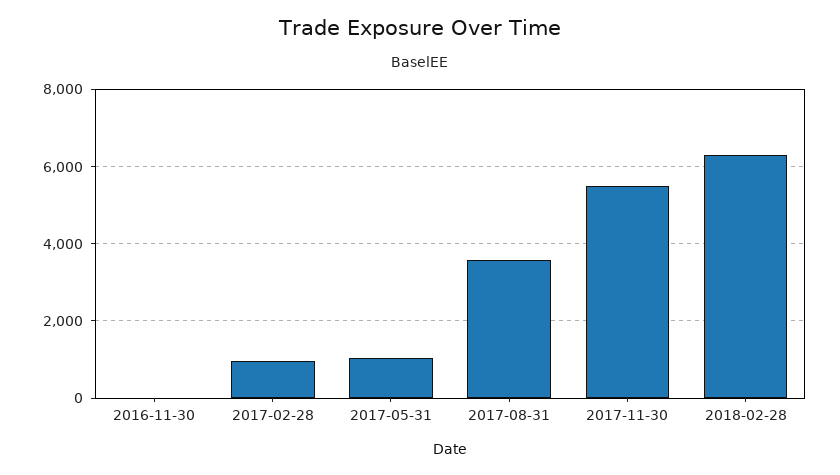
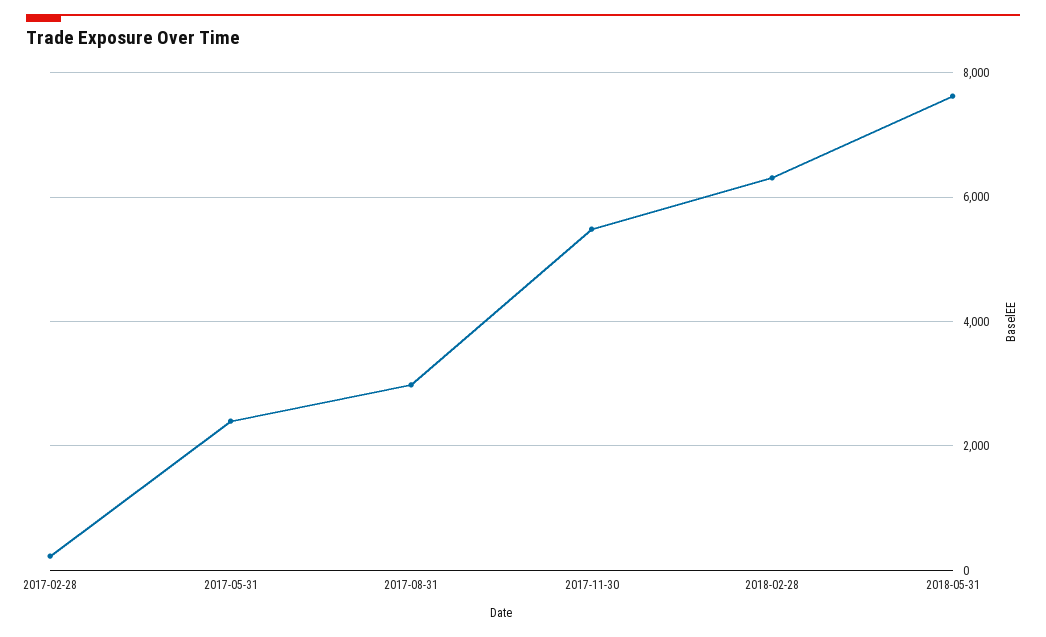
2016-11-30: 0 -> none
2017-02-28: 1000 -> 200
2017-05-31: 1000 -> 2400
2017-08-31: 3600 -> 3000
2018-05-31: none -> 7600

